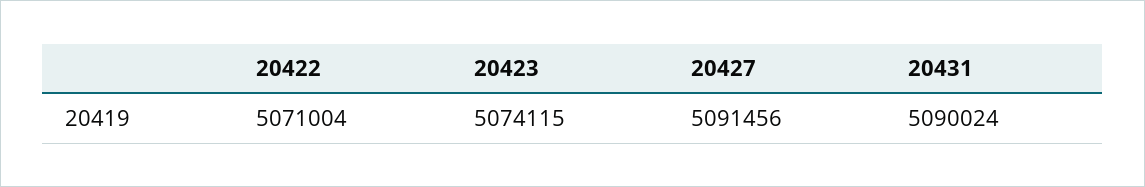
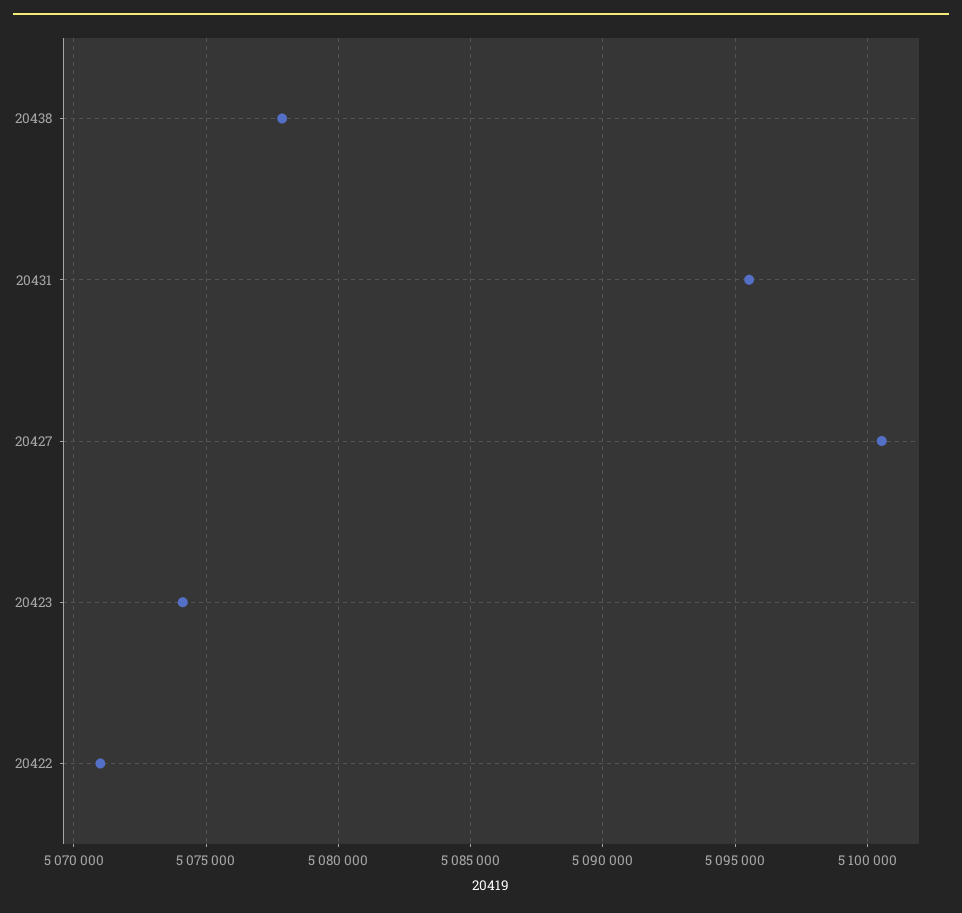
20427: 5091456 -> 5100500
20431: 5090024 -> 5095500
20438: none -> 5078000

